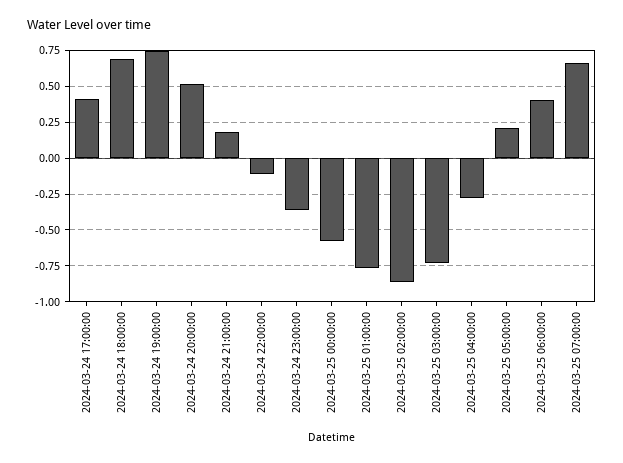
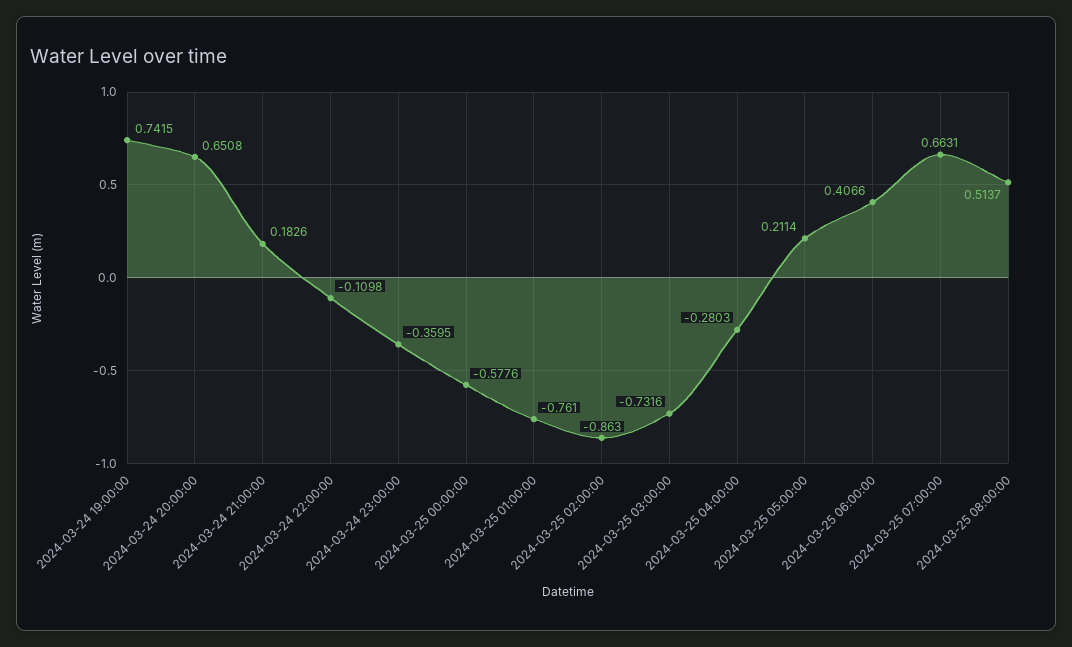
2024-03-24 17:00:00: 0.4 -> none
2024-03-24 18:00:00: 0.7 -> none
2024-03-24 20:00:00: 0.5 -> 0.6508
2024-03-25 08:00:00: none -> 0.5137

